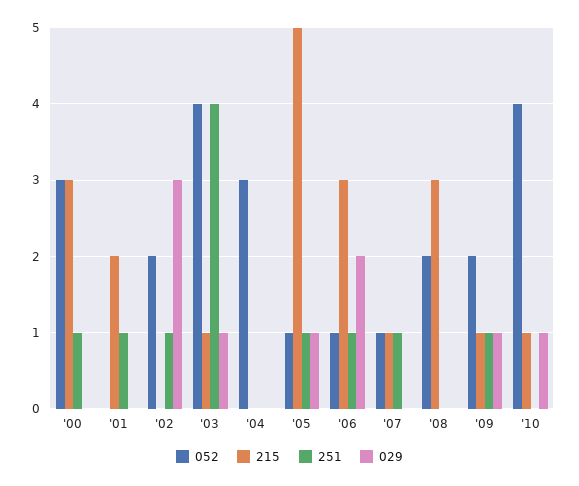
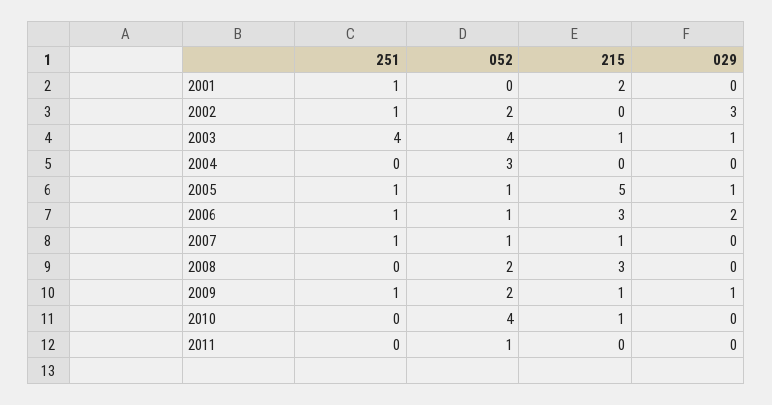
052, '00: 3 -> none
215, '00: 3 -> none
251, '00: 1 -> none
029, '00: 0 -> none
029, '10: 1 -> 0
251, 2011: none -> 0
052, 2011: none -> 1
215, 2011: none -> 0
029, 2011: none -> 0

